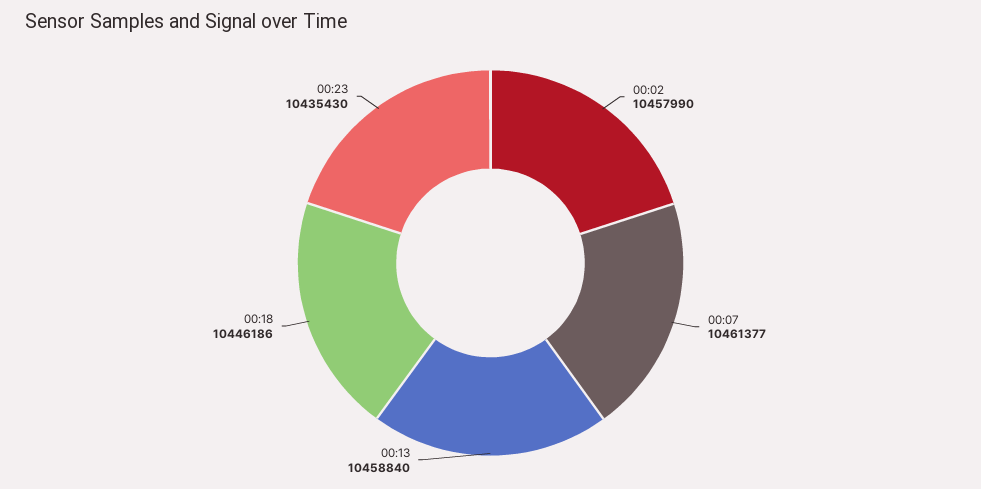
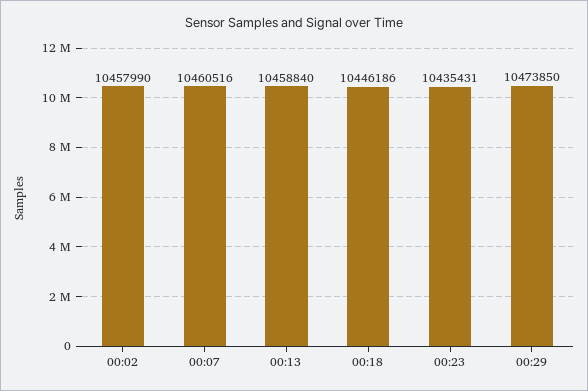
00:07: 10461377 -> 10460516
00:23: 10435430 -> 10435431
00:29: none -> 10473850

